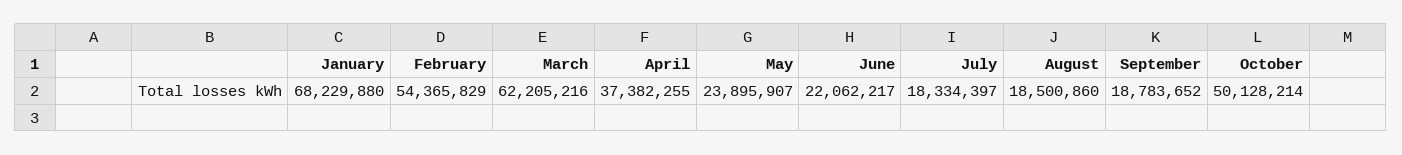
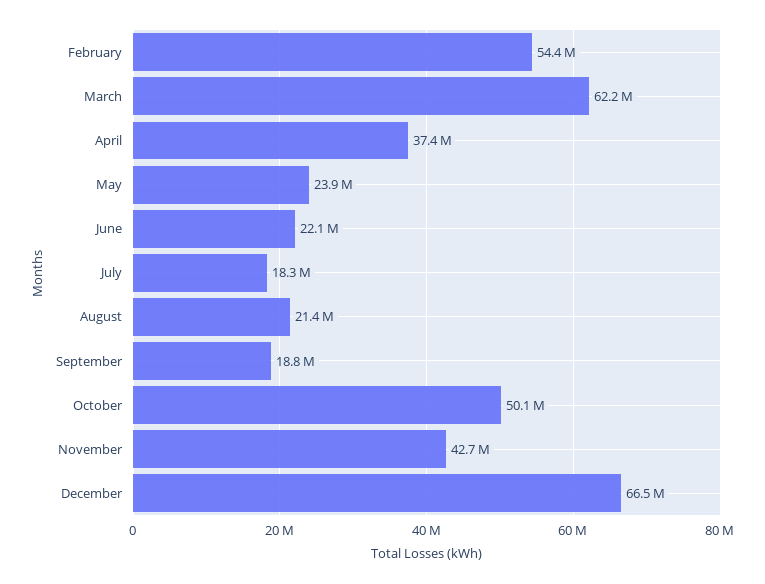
January: 68229880 -> none
August: 18500860 -> 21400000
November: none -> 42700000
December: none -> 66500000

